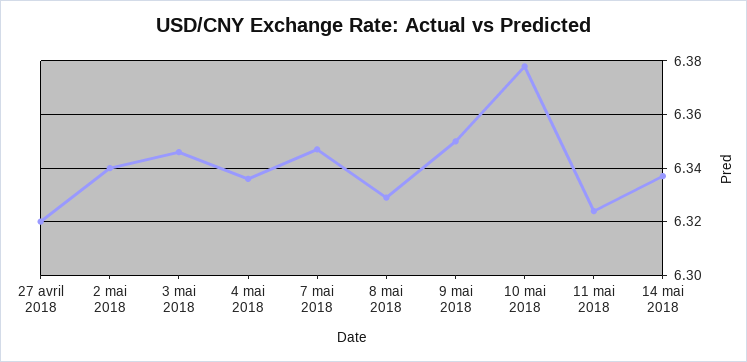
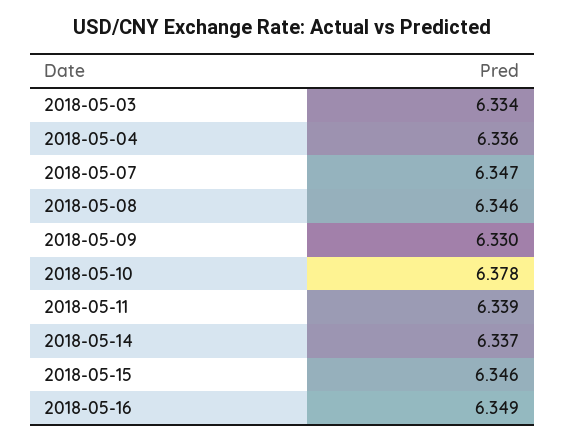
27 avril 2018: 6.32 -> none
2 mai 2018: 6.34 -> none
3 mai 2018: 6.345 -> 6.334
8 mai 2018: 6.33 -> 6.346
9 mai 2018: 6.35 -> 6.33
11 mai 2018: 6.325 -> 6.339
2018-05-15: none -> 6.346
2018-05-16: none -> 6.349

